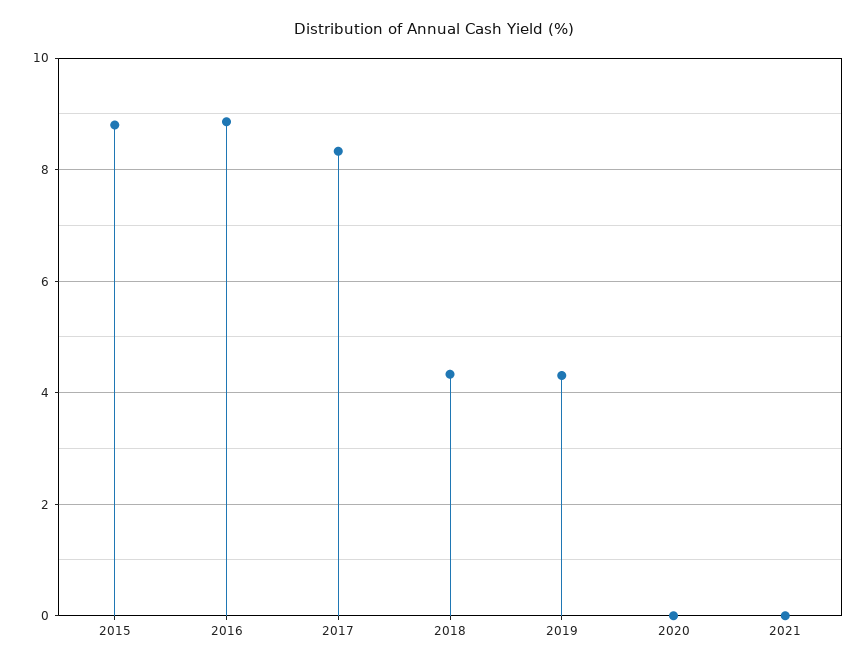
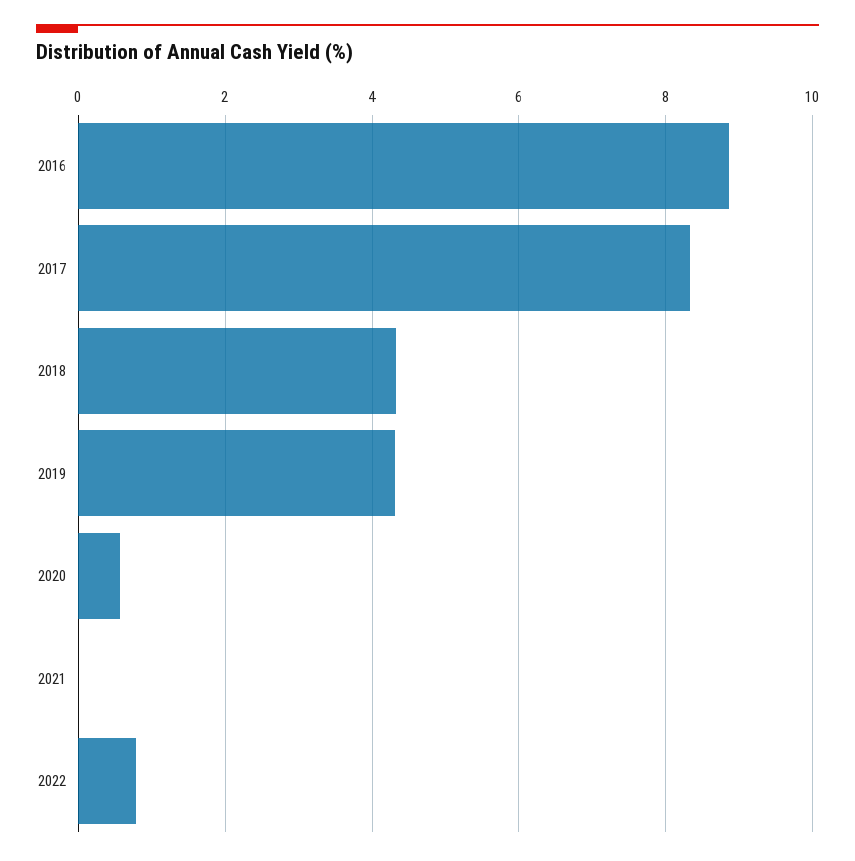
2015: 8.8 -> none
2020: 0 -> 0.6
2022: none -> 0.8

